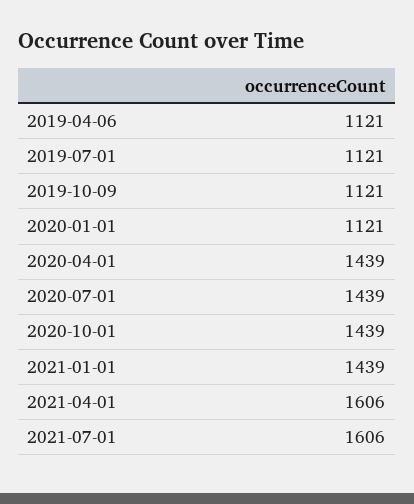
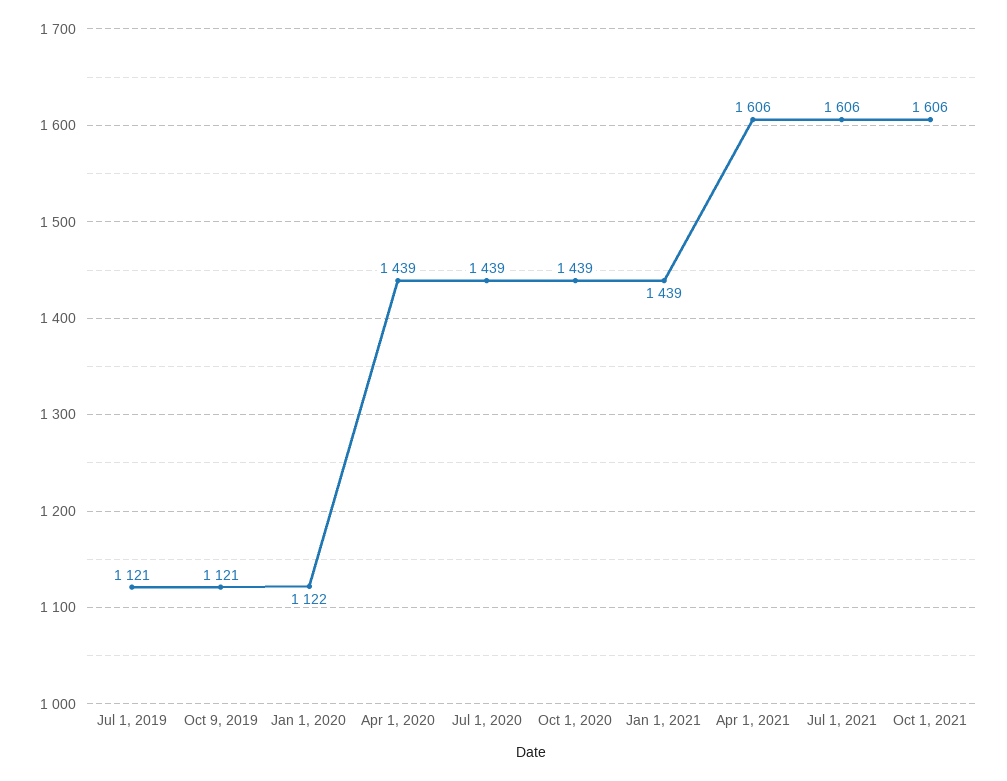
2019-04-06: 1121 -> none
2020-01-01: 1121 -> 1122
Oct 1, 2021: none -> 1606

